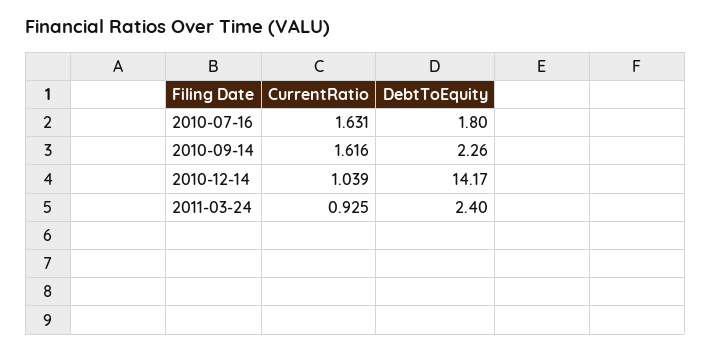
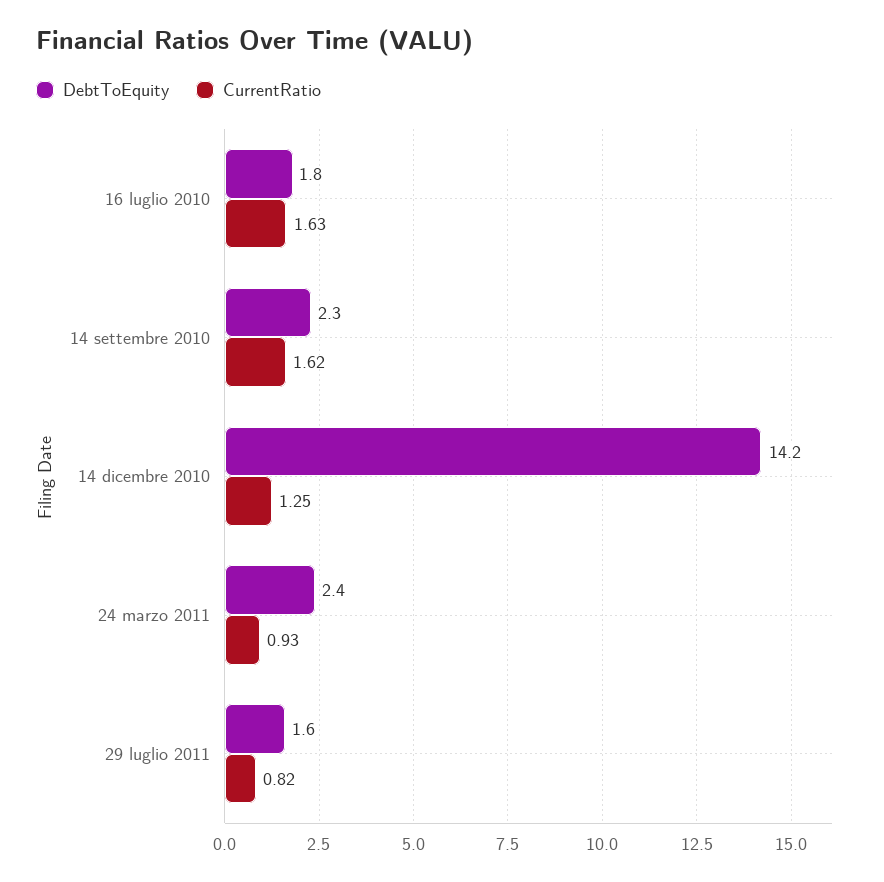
CurrentRatio, 2010-12-14: 1.039 -> 1.25
DebtToEquity, 29 luglio 2011: none -> 1.6
CurrentRatio, 29 luglio 2011: none -> 0.82

